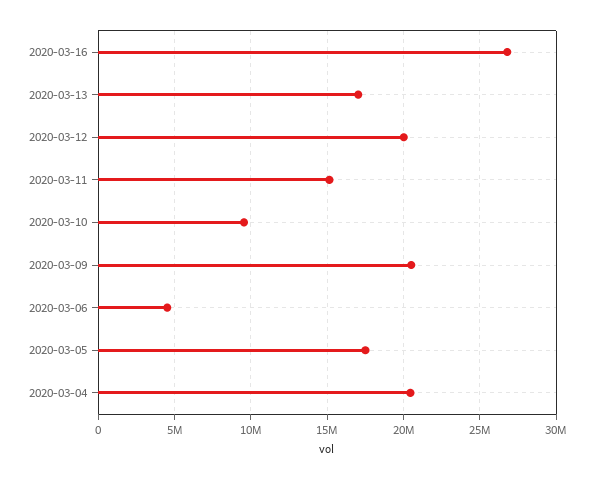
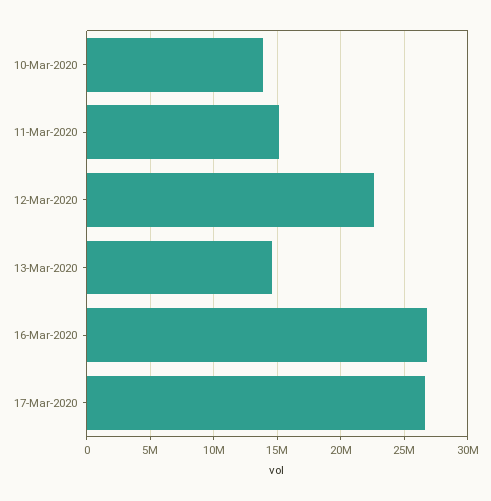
2020-03-13: 17000000 -> 14500000
2020-03-12: 20000000 -> 22500000
2020-03-10: 9500000 -> 14000000
2020-03-09: 20500000 -> none
2020-03-06: 4500000 -> none
2020-03-05: 17500000 -> none
2020-03-04: 20500000 -> none
17-Mar-2020: none -> 26500000

